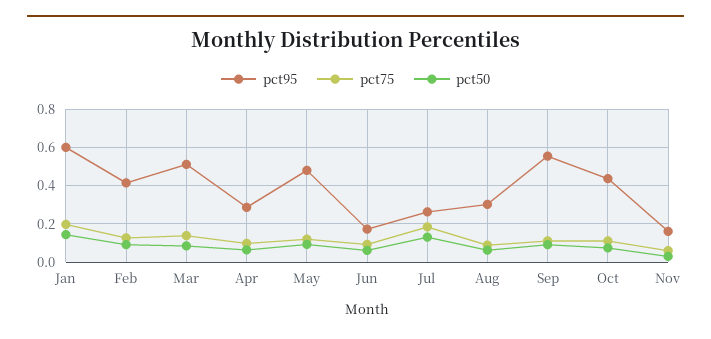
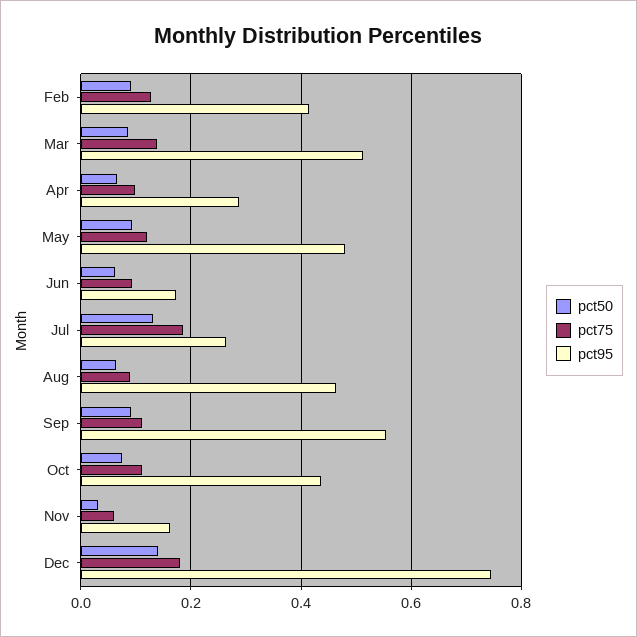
pct95, Jan: 0.6 -> none
pct75, Jan: 0.2 -> none
pct50, Jan: 0.15 -> none
pct95, Aug: 0.3 -> 0.46
pct50, Dec: none -> 0.14
pct75, Dec: none -> 0.18
pct95, Dec: none -> 0.74

